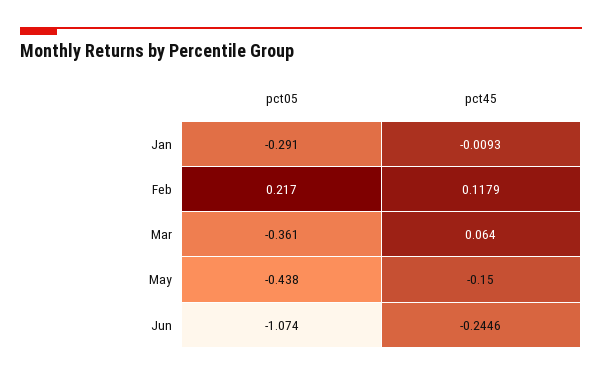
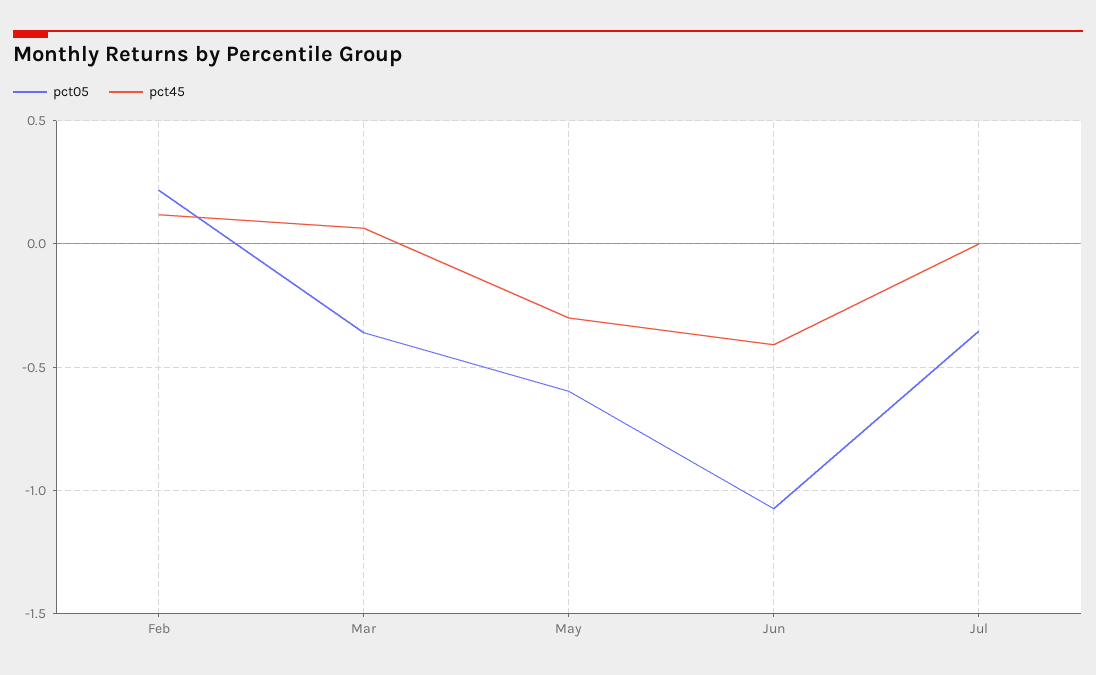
pct05, Jan: -0.291 -> none
pct45, Jan: -0.0093 -> none
pct05, May: -0.438 -> -0.6
pct45, May: -0.15 -> -0.3
pct45, Jun: -0.2446 -> -0.4
pct05, Jul: none -> -0.35
pct45, Jul: none -> 0

